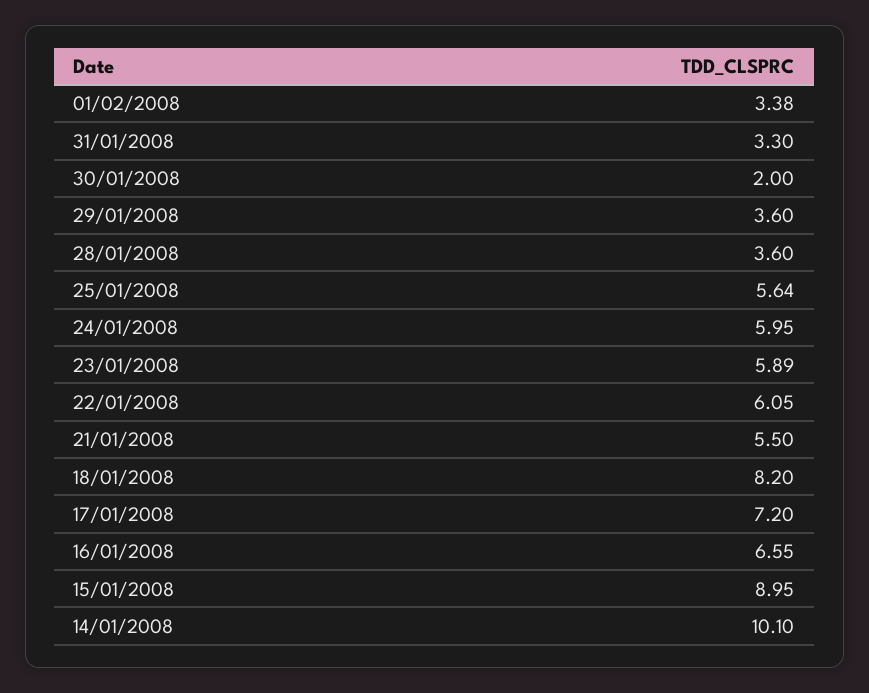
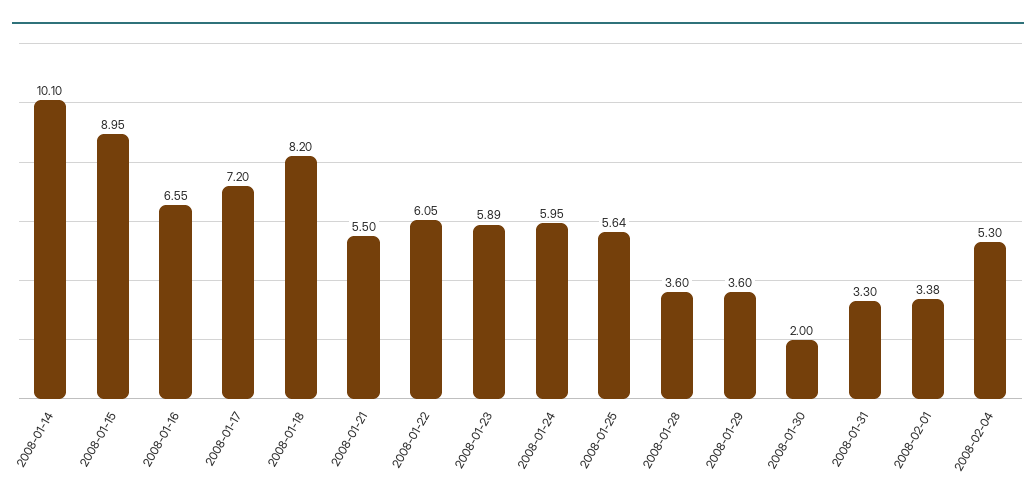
2008-02-04: none -> 5.3

